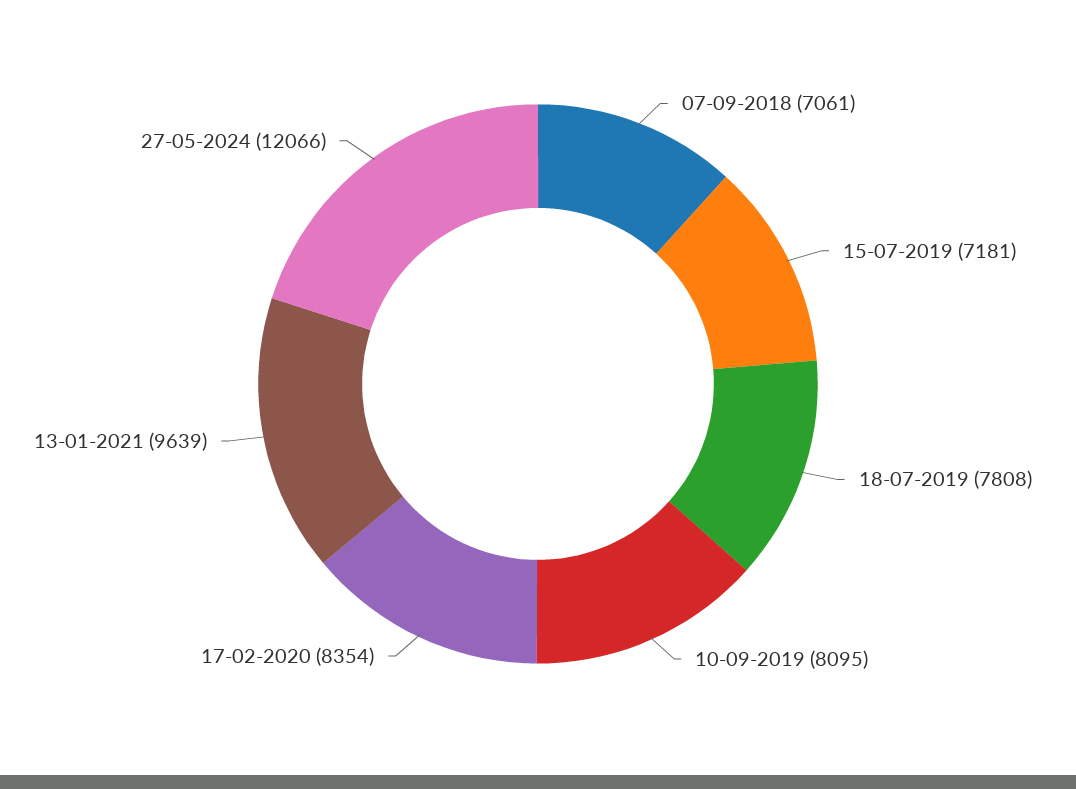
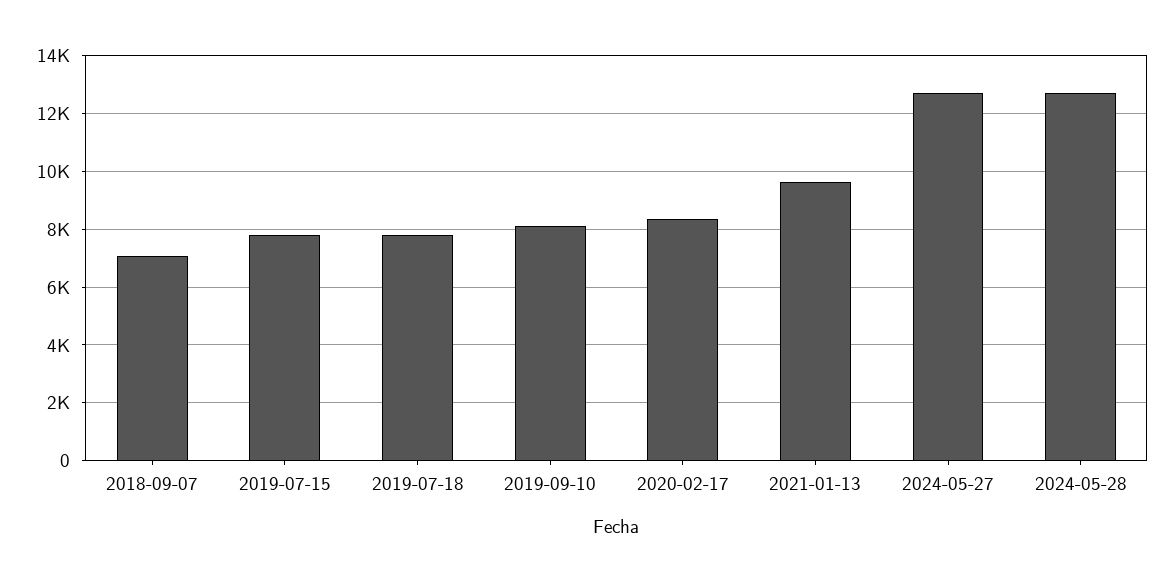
15-07-2019: 7181 -> 7750
27-05-2024: 12066 -> 12750
2024-05-28: none -> 12750

